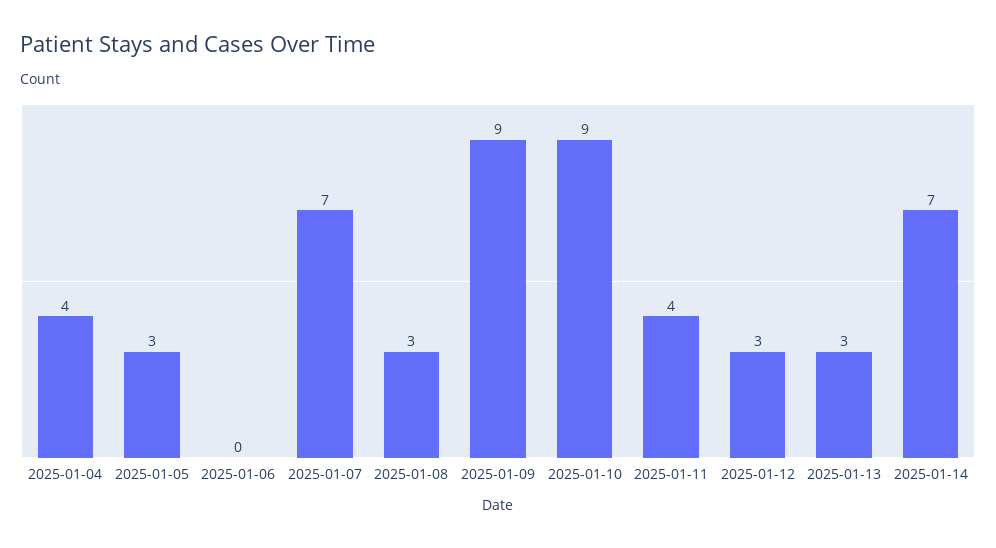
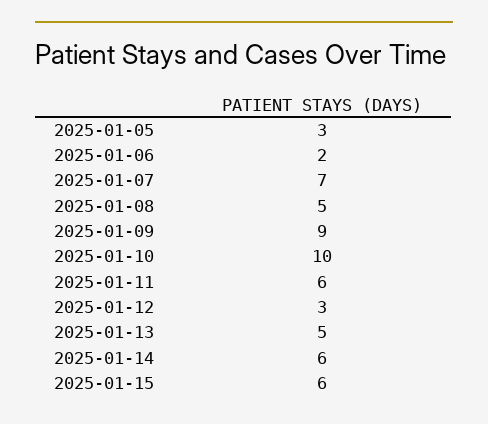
2025-01-04: 4 -> none
2025-01-06: 0 -> 2
2025-01-08: 3 -> 5
2025-01-10: 9 -> 10
2025-01-11: 4 -> 6
2025-01-13: 3 -> 5
2025-01-14: 7 -> 6
2025-01-15: none -> 6

